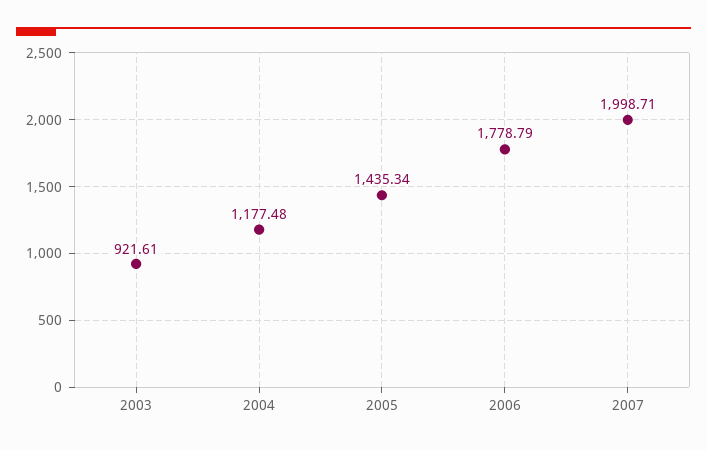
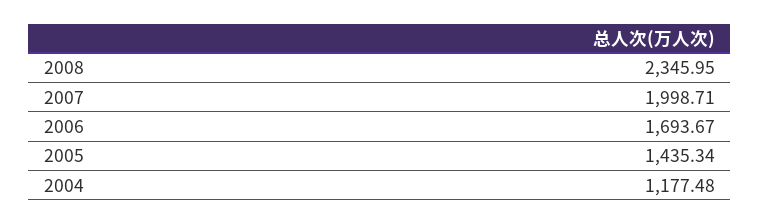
2003: 921.61 -> none
2006: 1778.79 -> 1693.67
2008: none -> 2345.95

